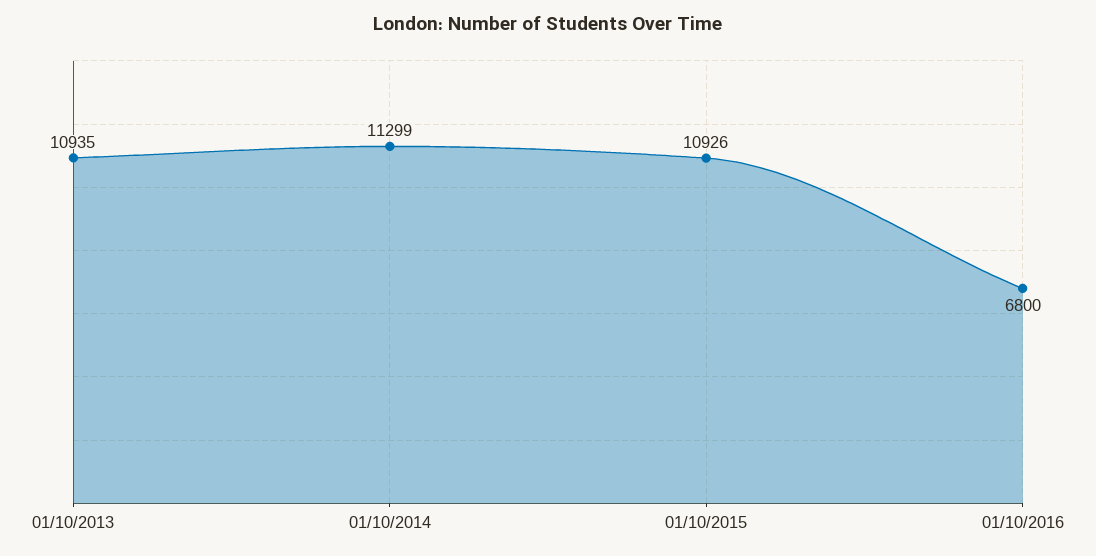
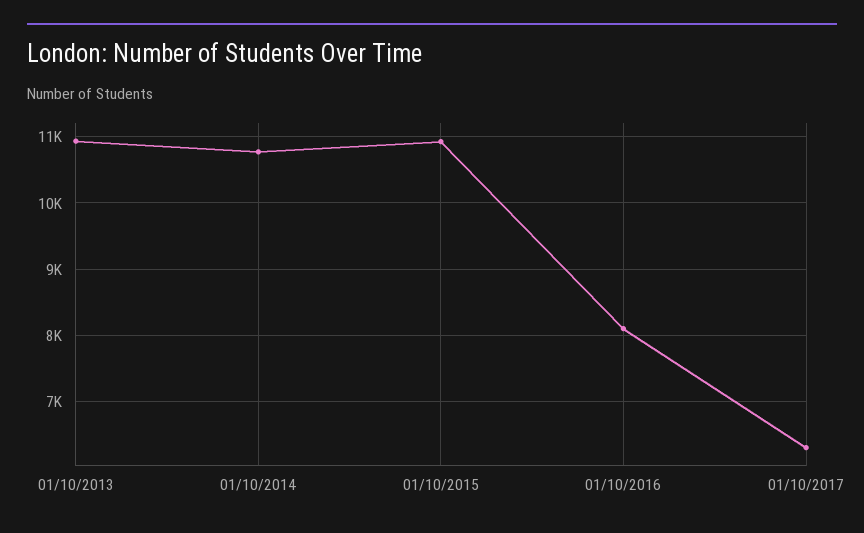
01/10/2014: 11299 -> 10800
01/10/2016: 6800 -> 8100
01/10/2017: none -> 6300

